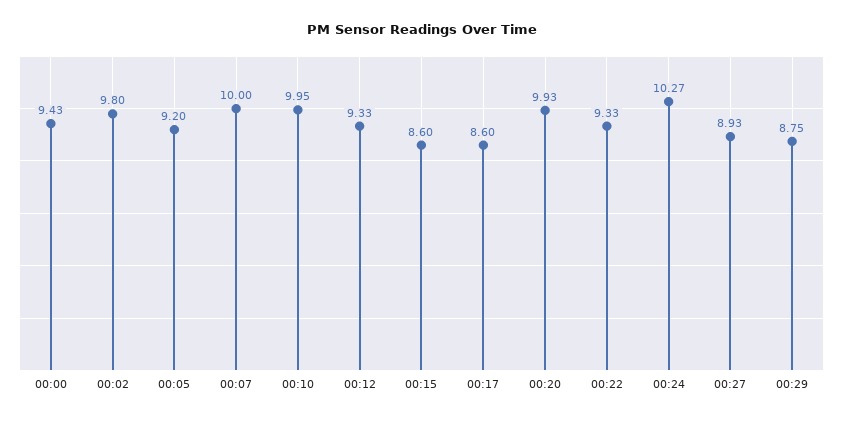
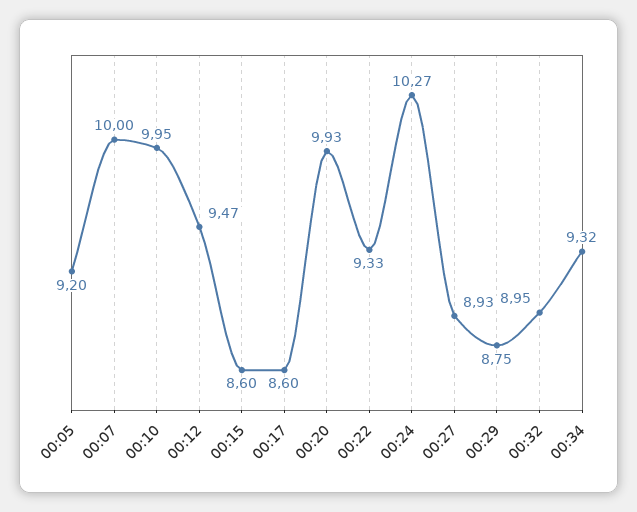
00:00: 9.43 -> none
00:02: 9.8 -> none
00:12: 9.33 -> 9.47
00:32: none -> 8.95
00:34: none -> 9.32

